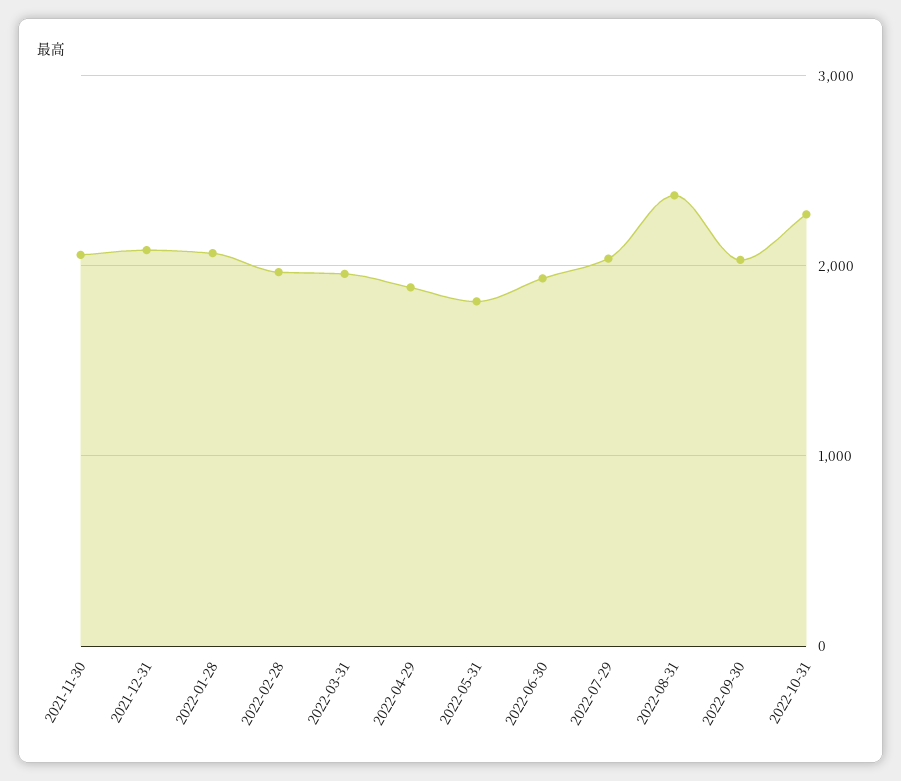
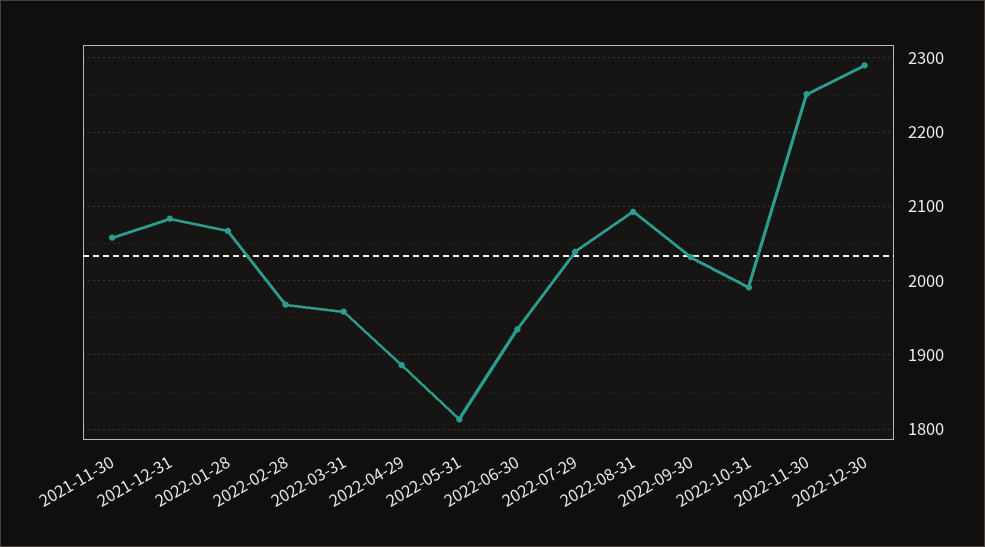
2022-08-31: 2400 -> 2090
2022-10-31: 2300 -> 1990
2022-11-30: none -> 2250
2022-12-30: none -> 2290

